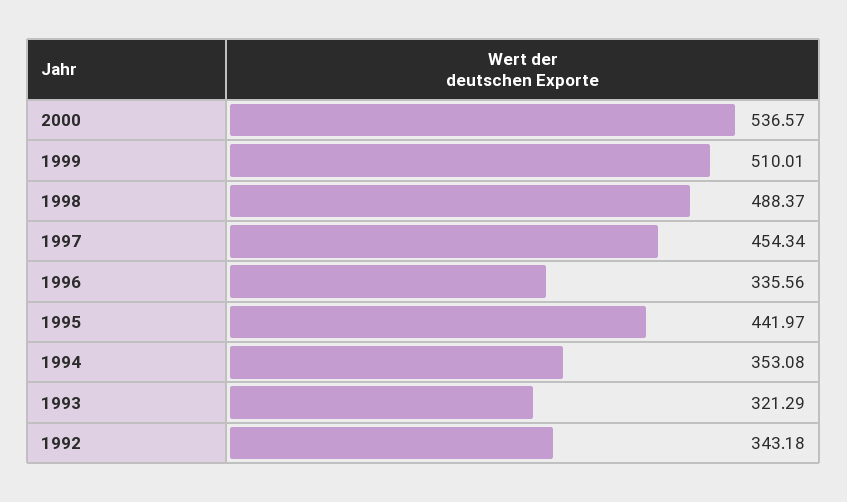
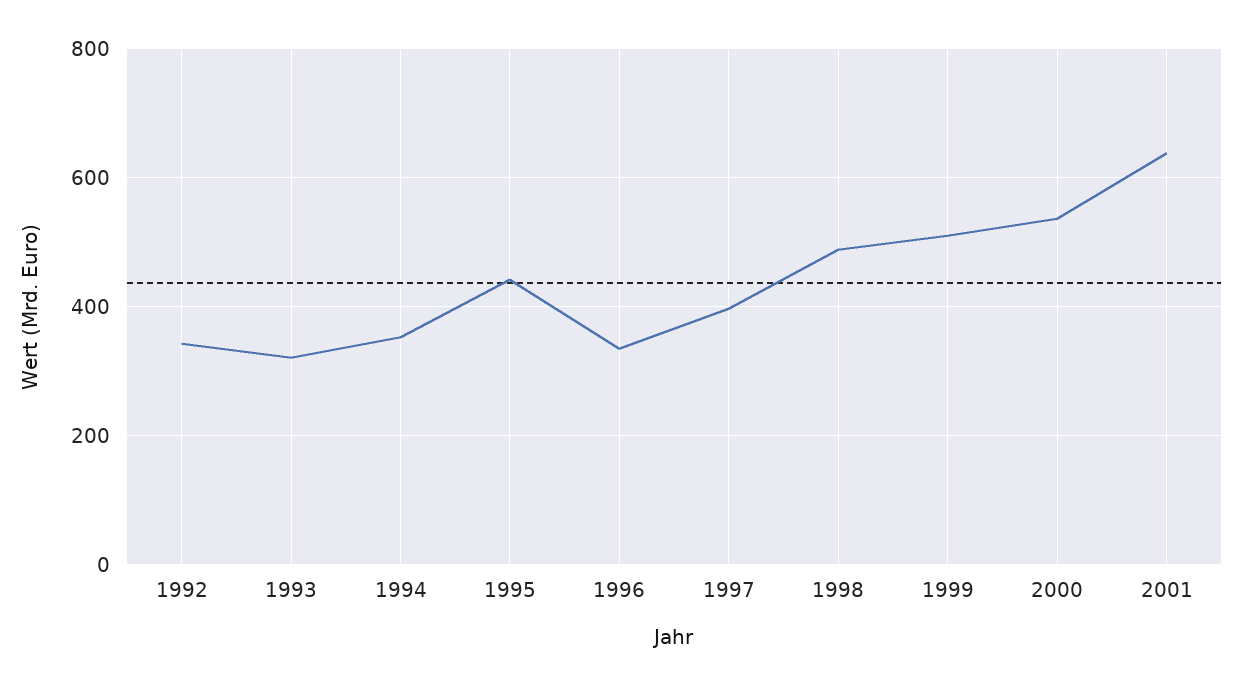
1997: 454.34 -> 400
2001: none -> 640

